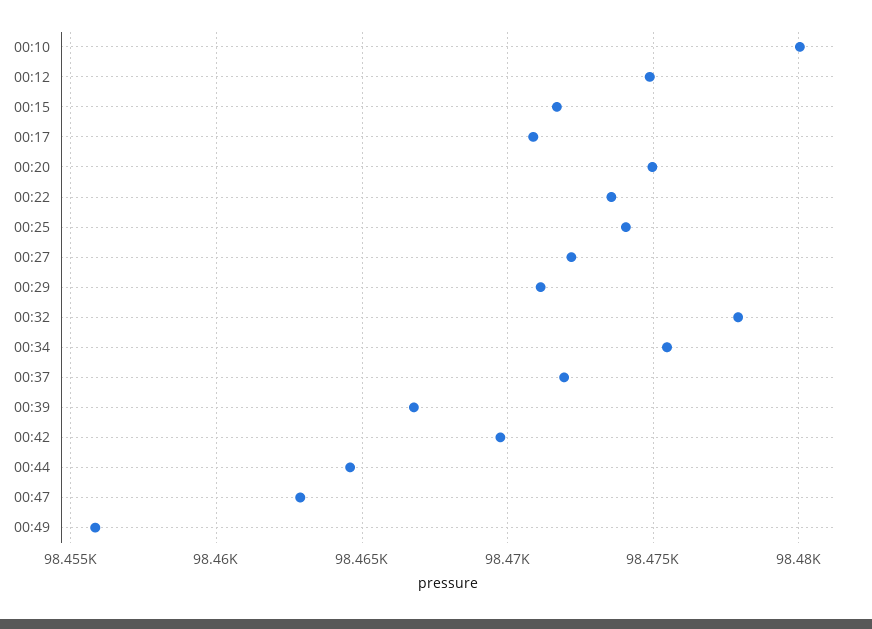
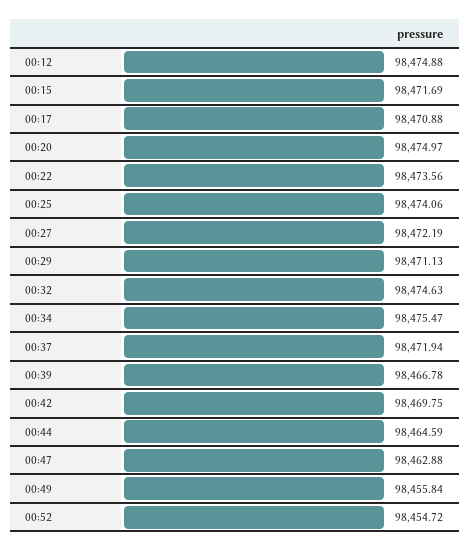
00:10: 98480 -> none
00:32: 98478 -> 98474.63
00:52: none -> 98454.72

